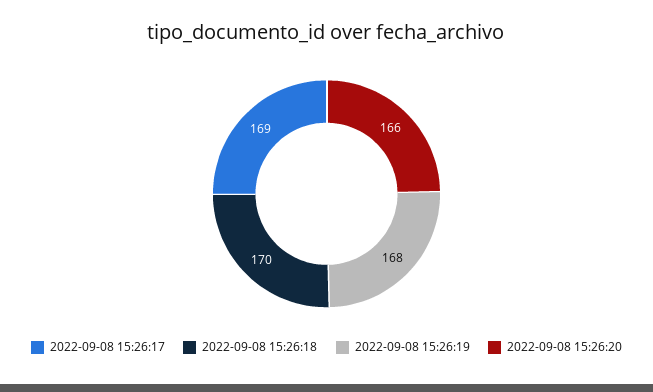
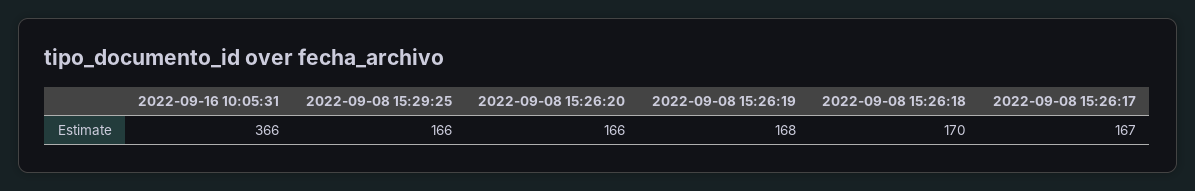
2022-09-08 15:26:17: 169 -> 167
2022-09-16 10:05:31: none -> 366
2022-09-08 15:29:25: none -> 166

